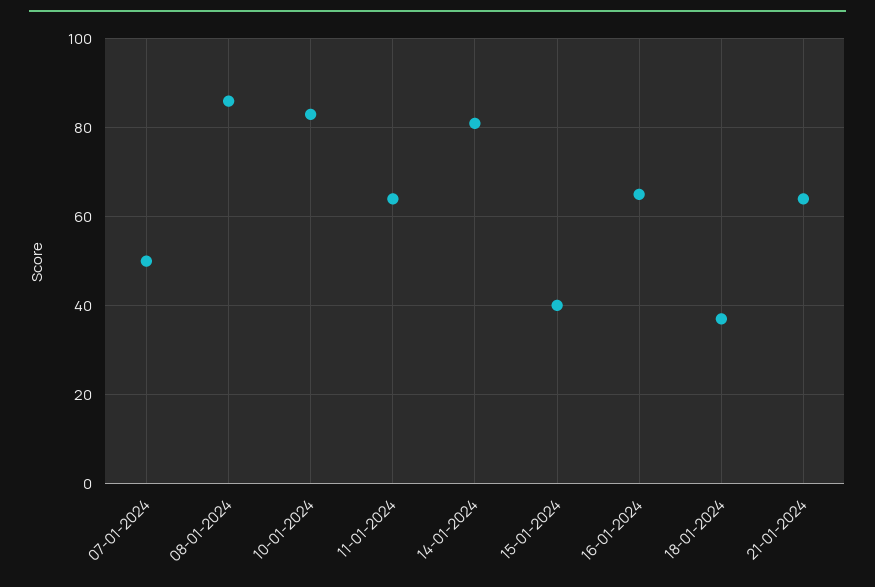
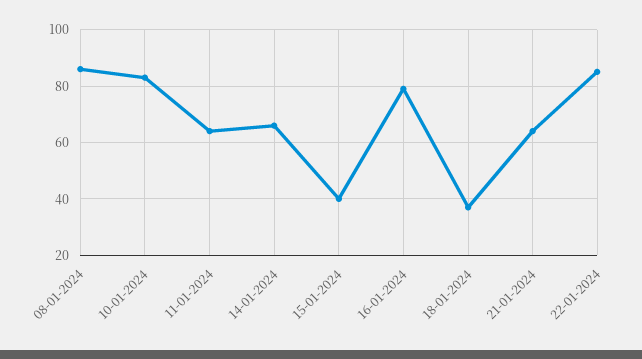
07-01-2024: 50 -> none
14-01-2024: 80 -> 65
16-01-2024: 65 -> 80
22-01-2024: none -> 85

